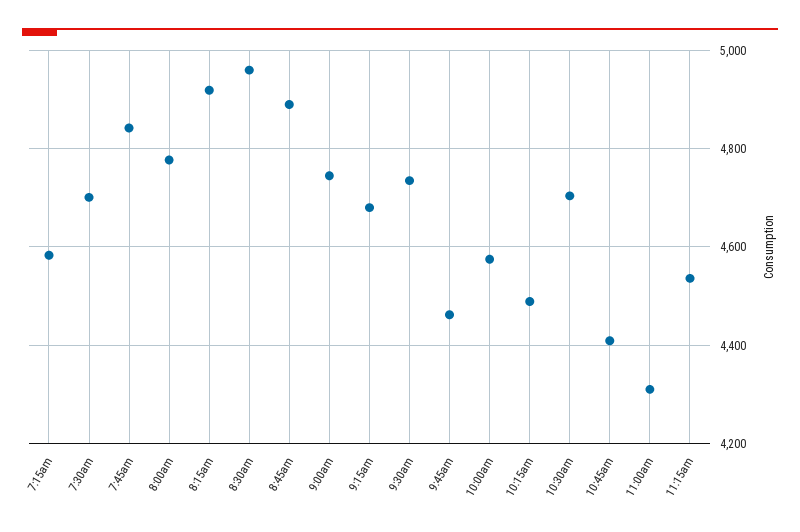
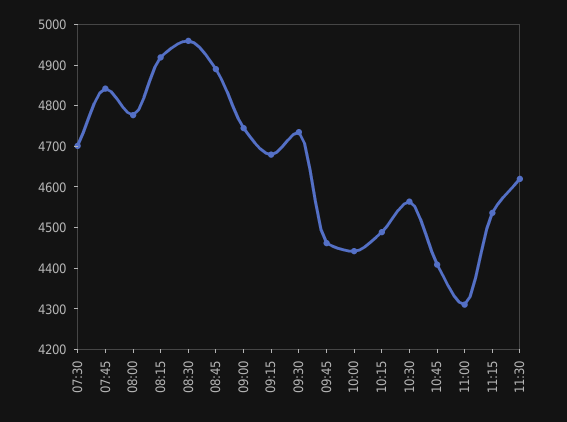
7:15am: 4580 -> none
10:00am: 4580 -> 4440
10:30am: 4700 -> 4560
11:30: none -> 4620

